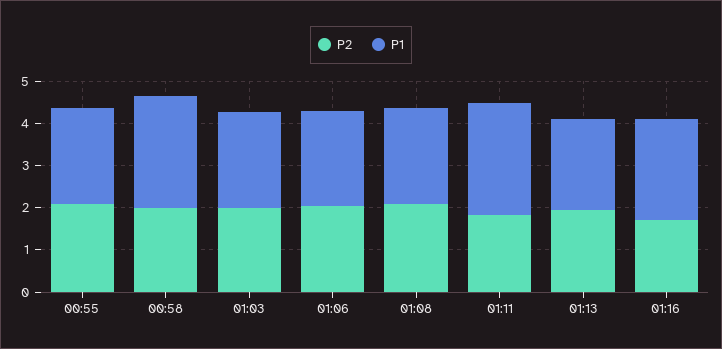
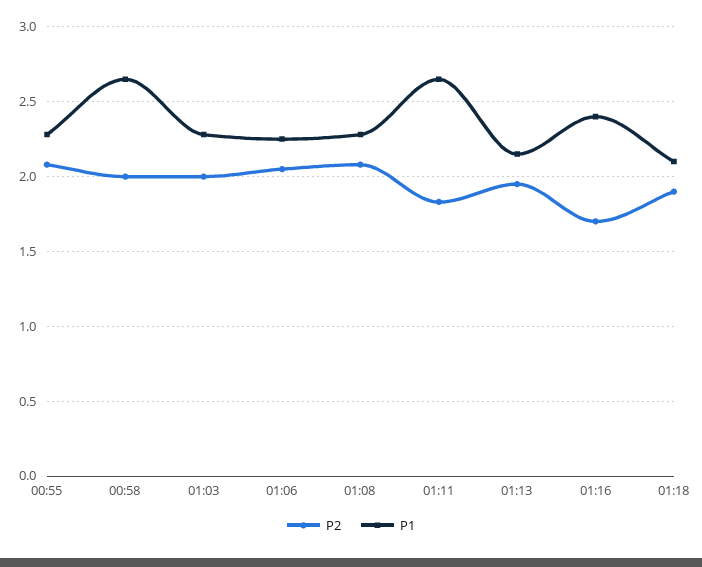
P2, 01:18: none -> 1.9
P1, 01:18: none -> 2.1

